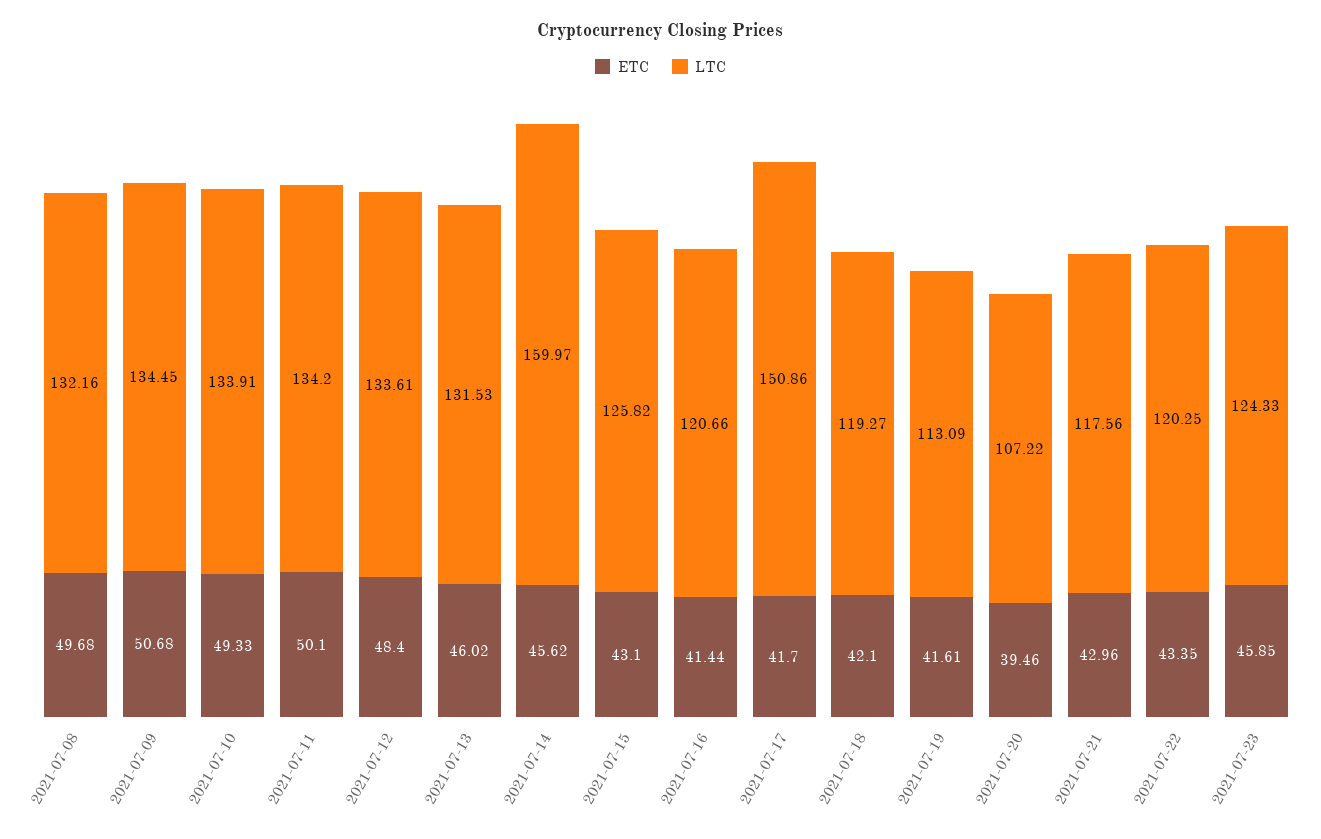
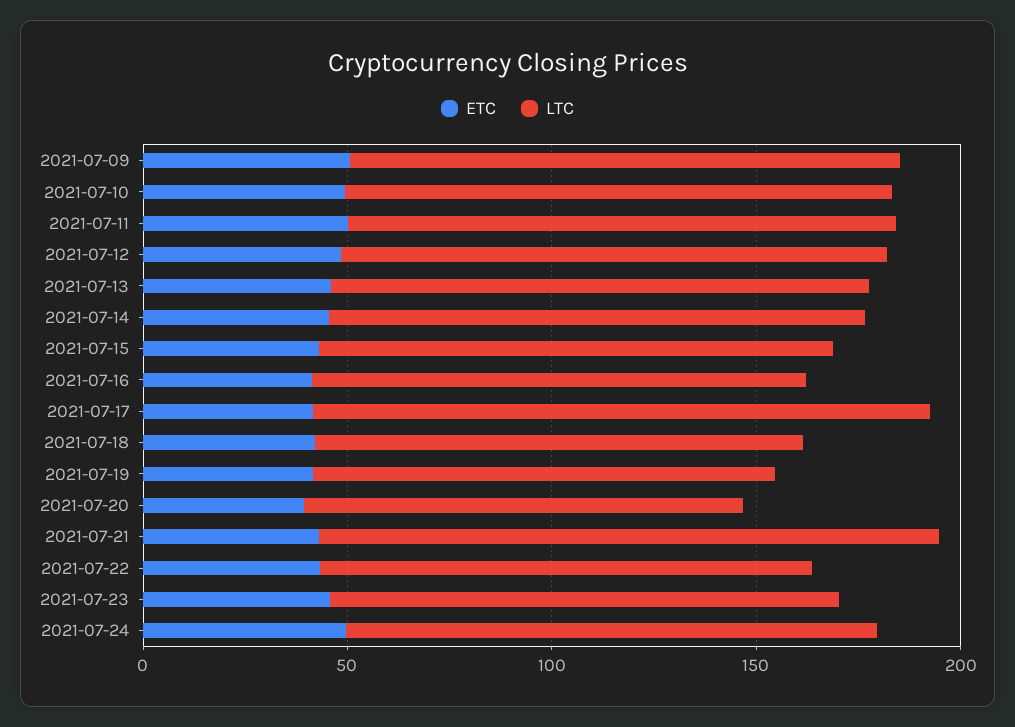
ETC, 2021-07-08: 49.68 -> none
LTC, 2021-07-08: 132.16 -> none
LTC, 2021-07-14: 159.97 -> 130
LTC, 2021-07-21: 117.56 -> 150
ETC, 2021-07-24: none -> 50
LTC, 2021-07-24: none -> 130

